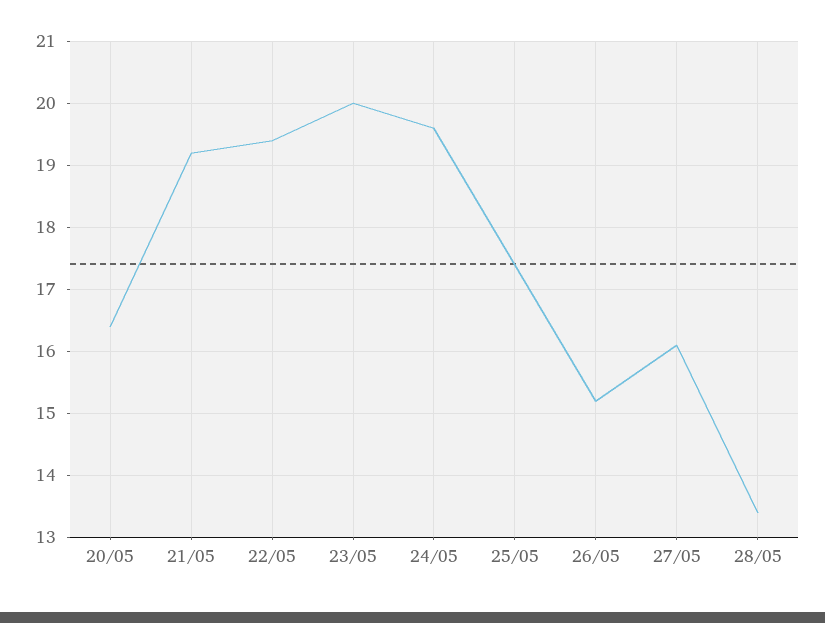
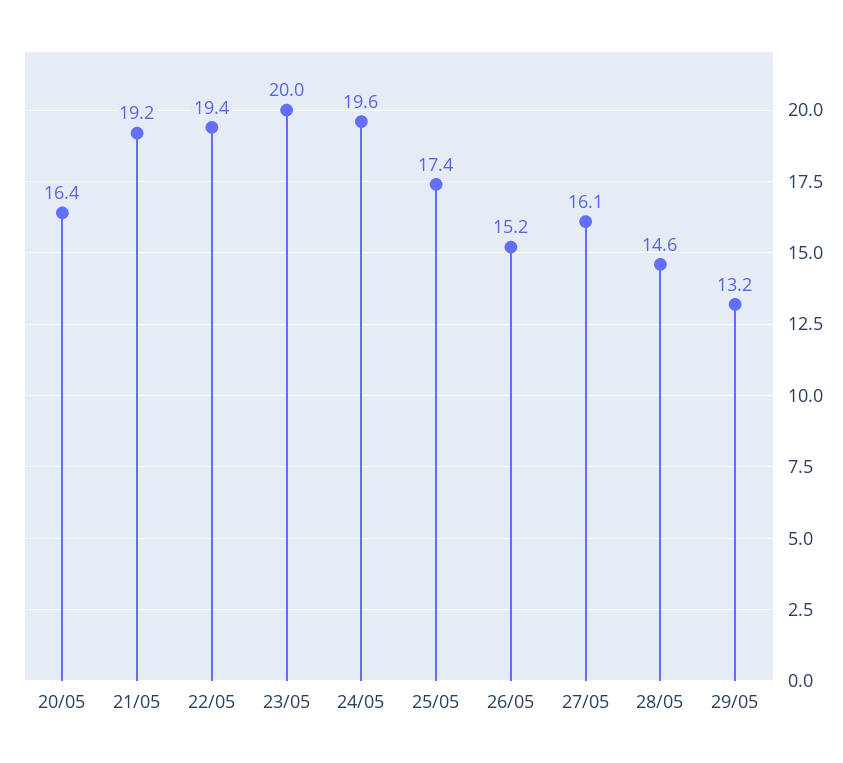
28/05: 13.4 -> 14.6
29/05: none -> 13.2

